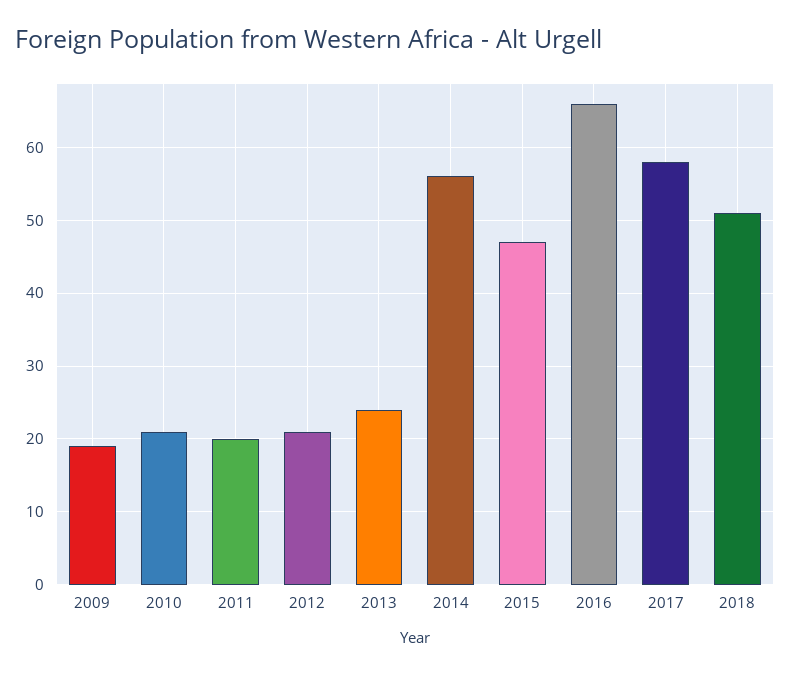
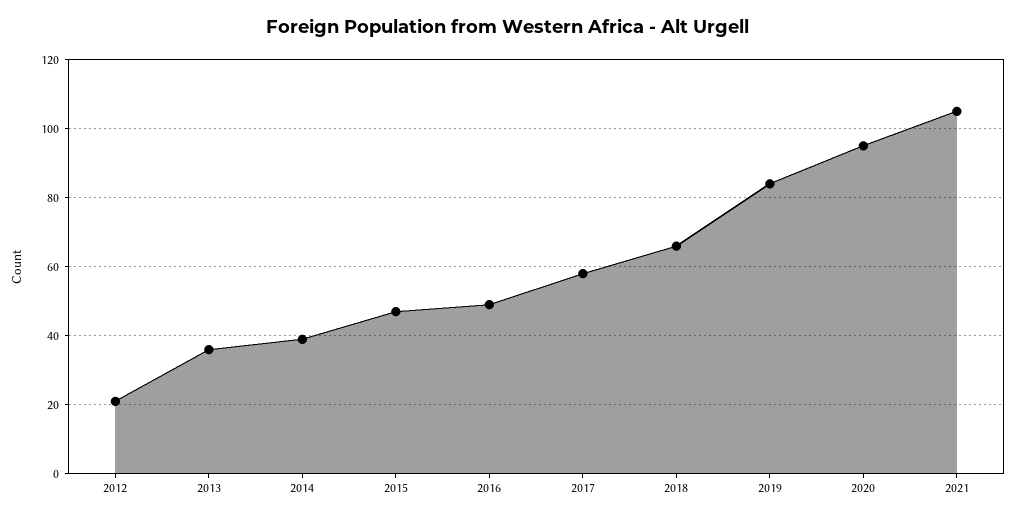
2009: 19 -> none
2010: 21 -> none
2011: 20 -> none
2013: 24 -> 35
2014: 56 -> 40
2016: 66 -> 50
2018: 51 -> 65
2019: none -> 85
2020: none -> 95
2021: none -> 105

